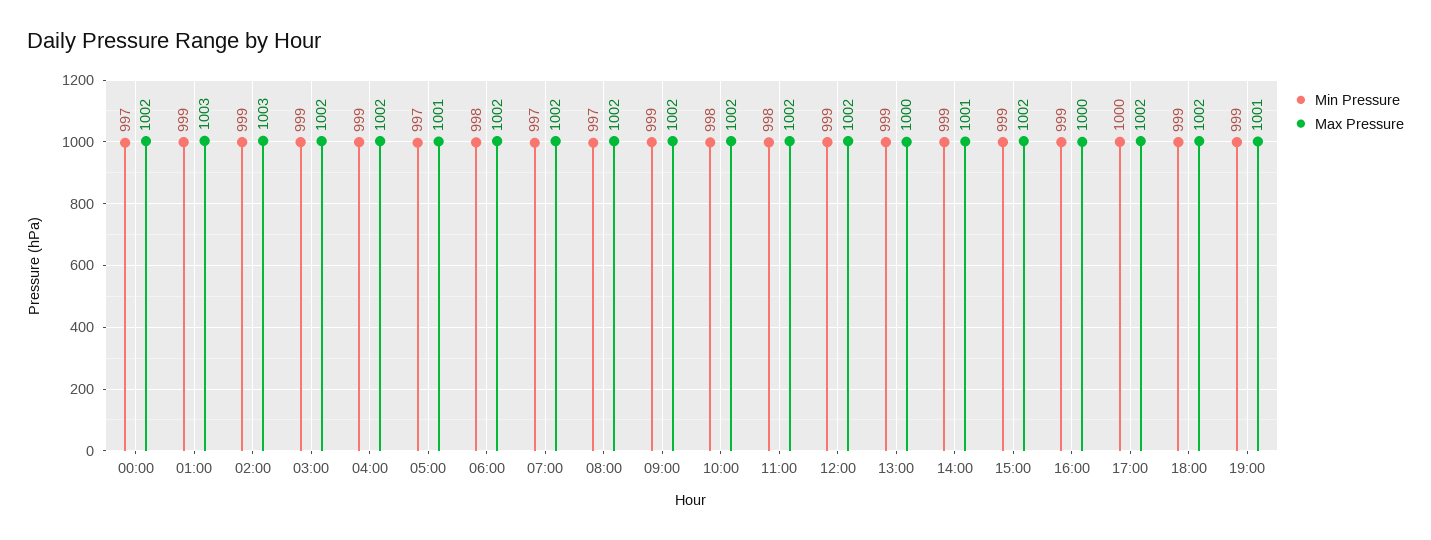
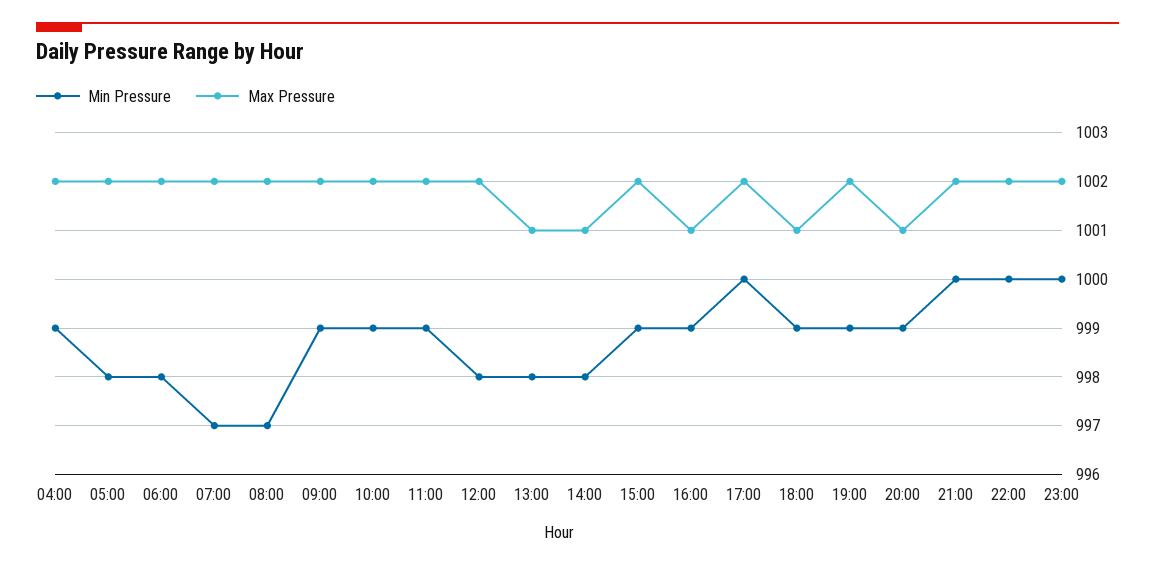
Min Pressure, 00:00: 997 -> none
Max Pressure, 00:00: 1002 -> none
Min Pressure, 01:00: 999 -> none
Max Pressure, 01:00: 1003 -> none
Min Pressure, 02:00: 999 -> none
Max Pressure, 02:00: 1003 -> none
Min Pressure, 03:00: 999 -> none
Max Pressure, 03:00: 1002 -> none
Min Pressure, 05:00: 997 -> 998
Max Pressure, 05:00: 1001 -> 1002
Min Pressure, 10:00: 998 -> 999
Min Pressure, 11:00: 998 -> 999
Min Pressure, 12:00: 999 -> 998
Min Pressure, 13:00: 999 -> 998
Max Pressure, 13:00: 1000 -> 1001
Min Pressure, 14:00: 999 -> 998
Max Pressure, 16:00: 1000 -> 1001
Max Pressure, 18:00: 1002 -> 1001
Max Pressure, 19:00: 1001 -> 1002
Min Pressure, 20:00: none -> 999
Max Pressure, 20:00: none -> 1001
Min Pressure, 21:00: none -> 1000
Max Pressure, 21:00: none -> 1002
Min Pressure, 22:00: none -> 1000
Max Pressure, 22:00: none -> 1002
Min Pressure, 23:00: none -> 1000
Max Pressure, 23:00: none -> 1002

